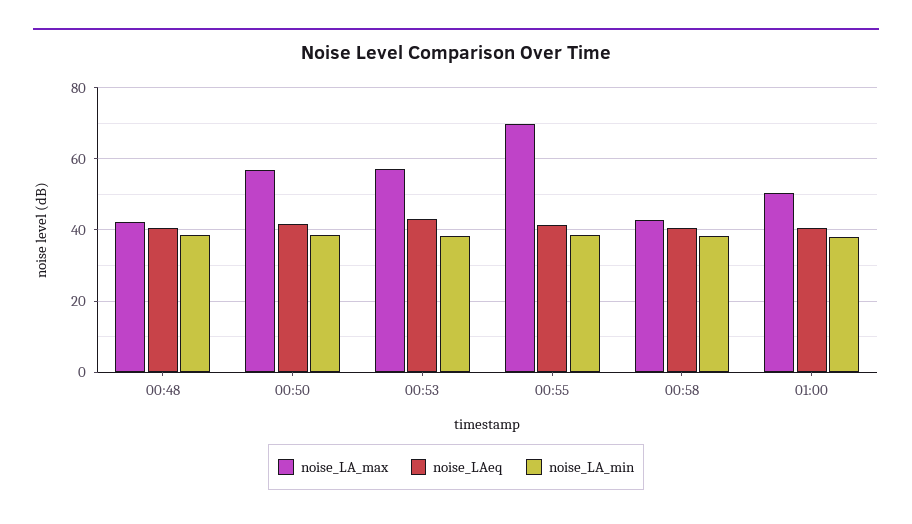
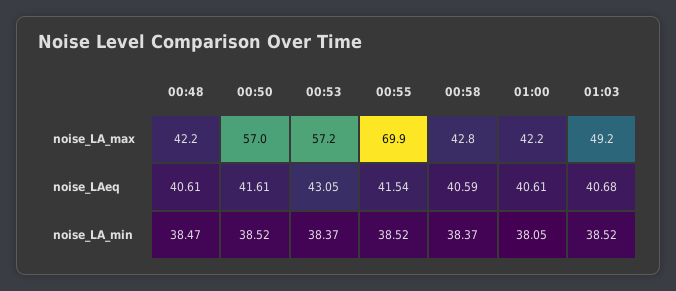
noise_LA_max, 01:00: 50 -> 42.2
noise_LA_max, 01:03: none -> 49.2
noise_LAeq, 01:03: none -> 40.68
noise_LA_min, 01:03: none -> 38.52

